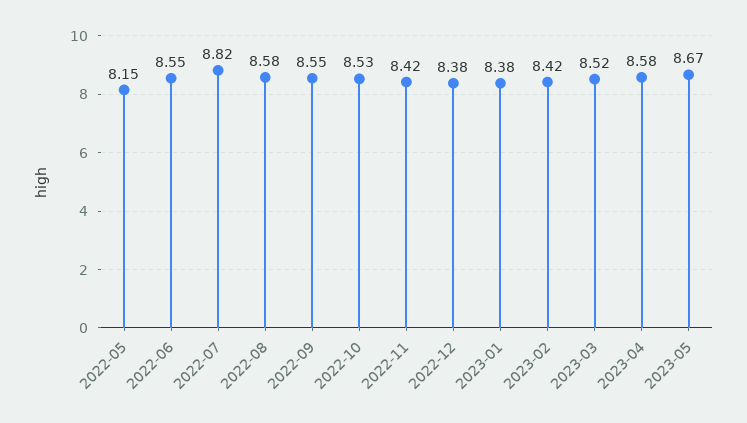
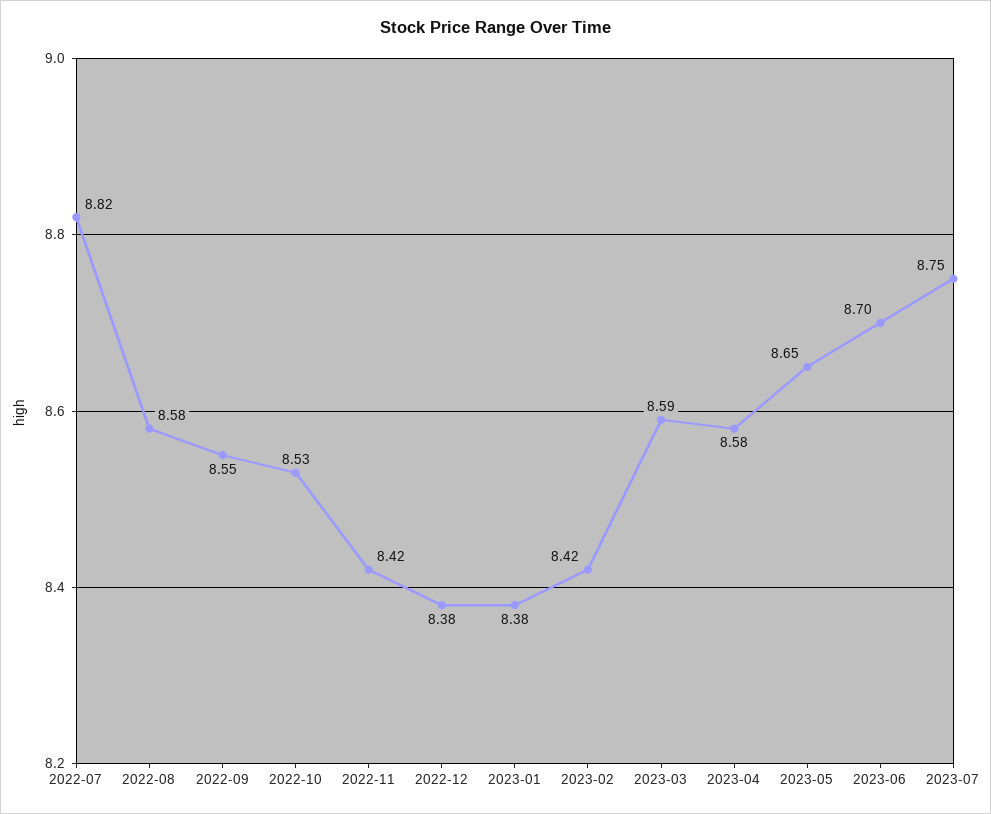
2022-05: 8.15 -> none
2022-06: 8.55 -> none
2023-03: 8.52 -> 8.59
2023-05: 8.67 -> 8.65
2023-06: none -> 8.7
2023-07: none -> 8.75

